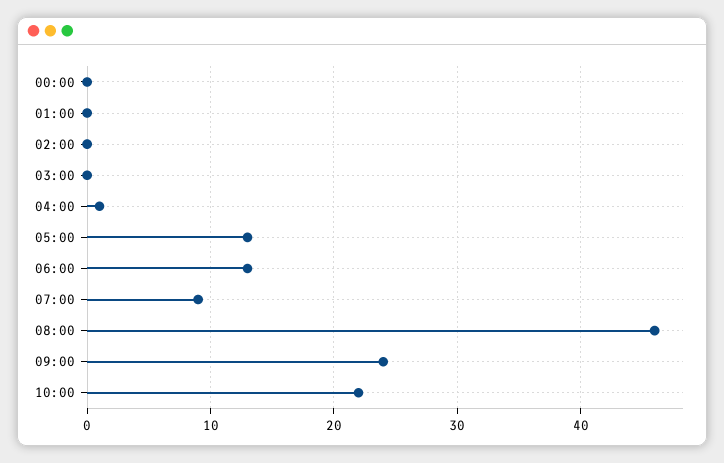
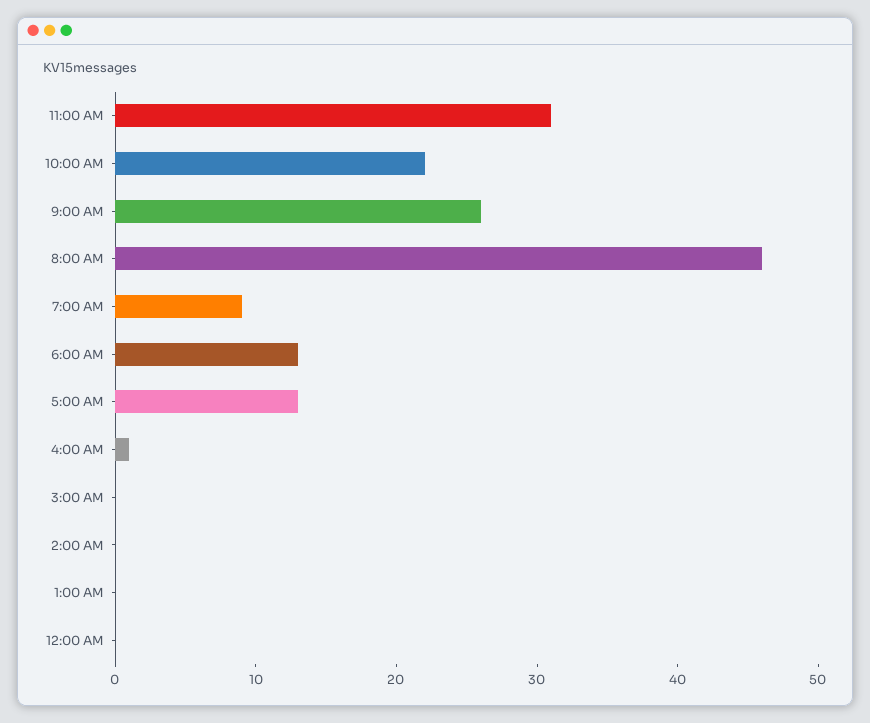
09:00: 24 -> 26
11:00 AM: none -> 31

